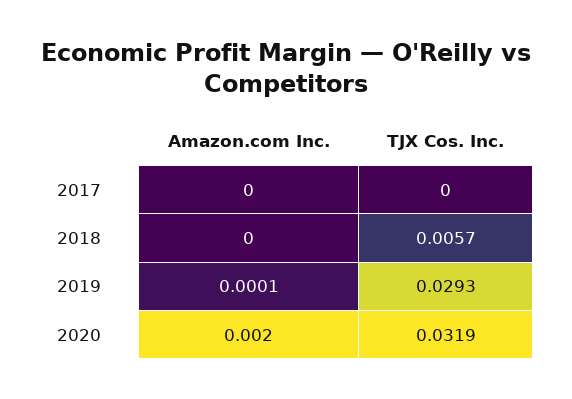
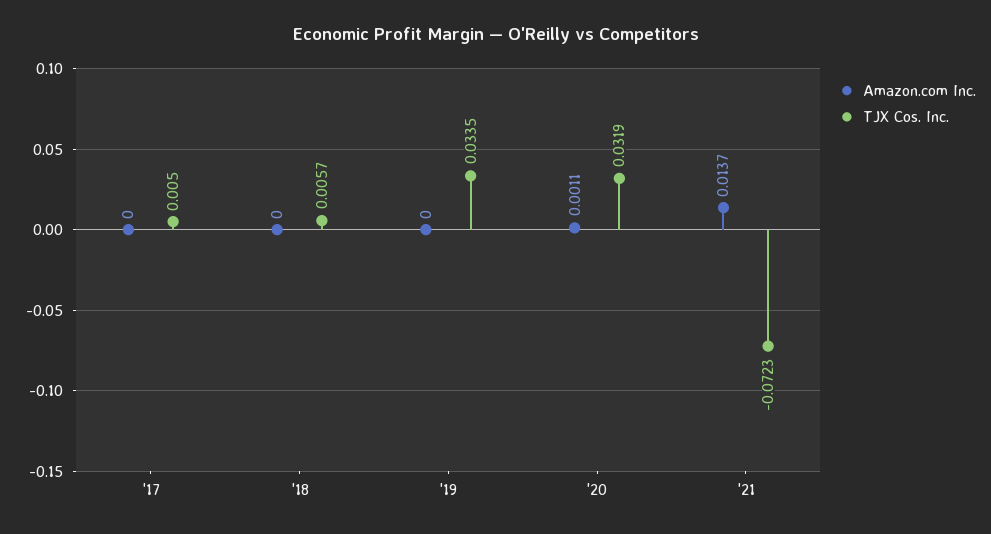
TJX Cos. Inc., 2017: 0 -> 0.005
Amazon.com Inc., 2019: 0.0001 -> 0
TJX Cos. Inc., 2019: 0.0293 -> 0.0335
Amazon.com Inc., 2020: 0.002 -> 0.0011
Amazon.com Inc., '21: none -> 0.0137
TJX Cos. Inc., '21: none -> -0.0723

